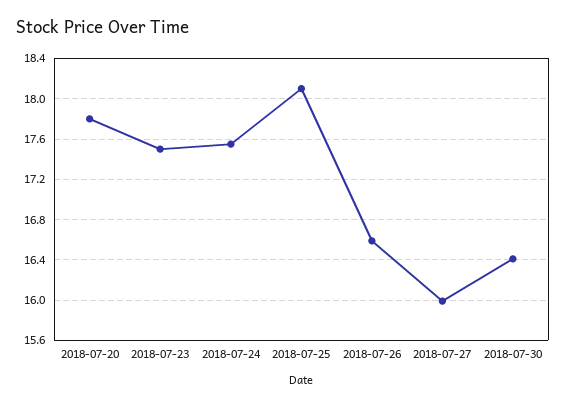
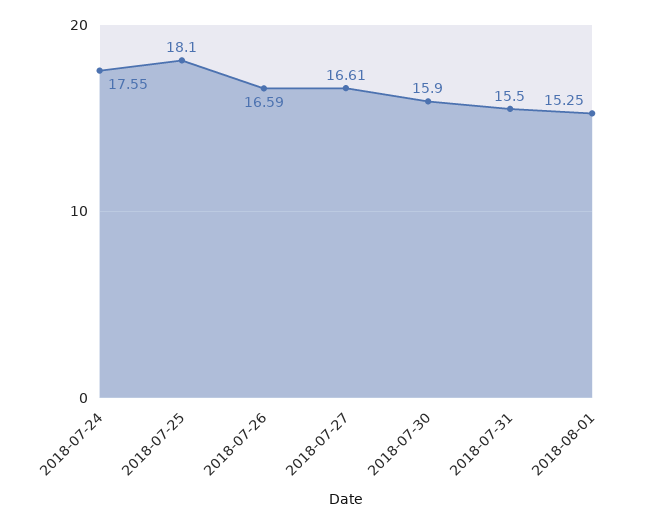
2018-07-20: 17.8 -> none
2018-07-23: 17.5 -> none
2018-07-27: 16 -> 16.61
2018-07-30: 16.4 -> 15.9
2018-07-31: none -> 15.5
2018-08-01: none -> 15.25

